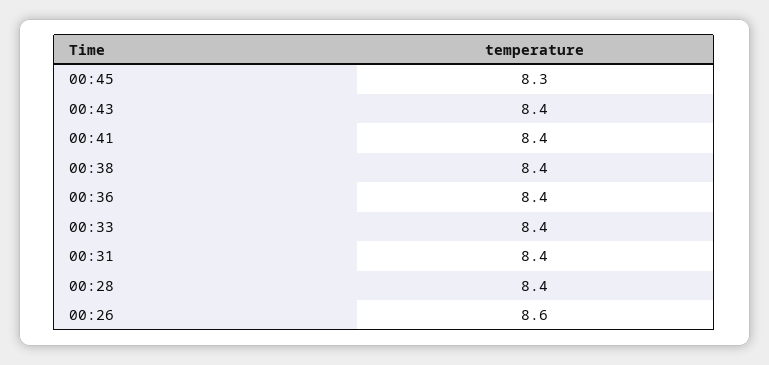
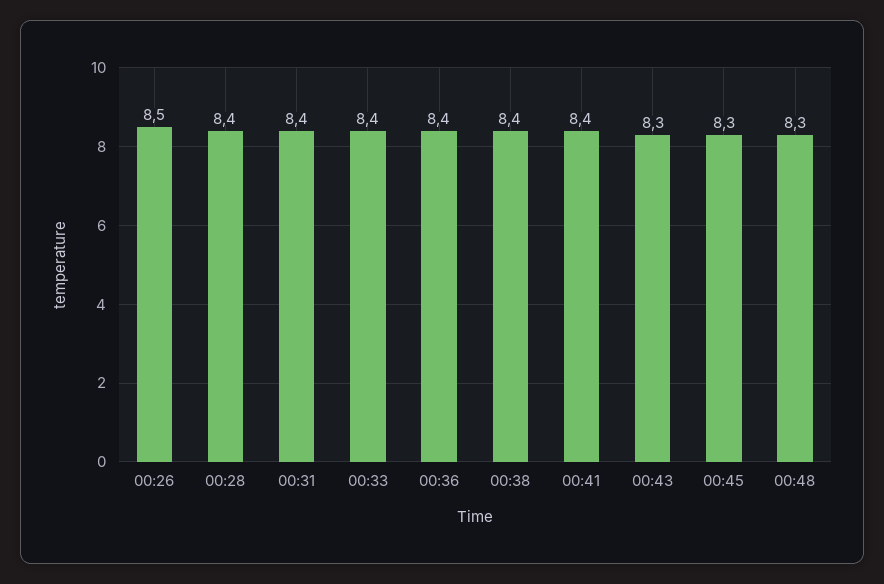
00:43: 8.4 -> 8.3
00:26: 8.6 -> 8.5
00:48: none -> 8.3

